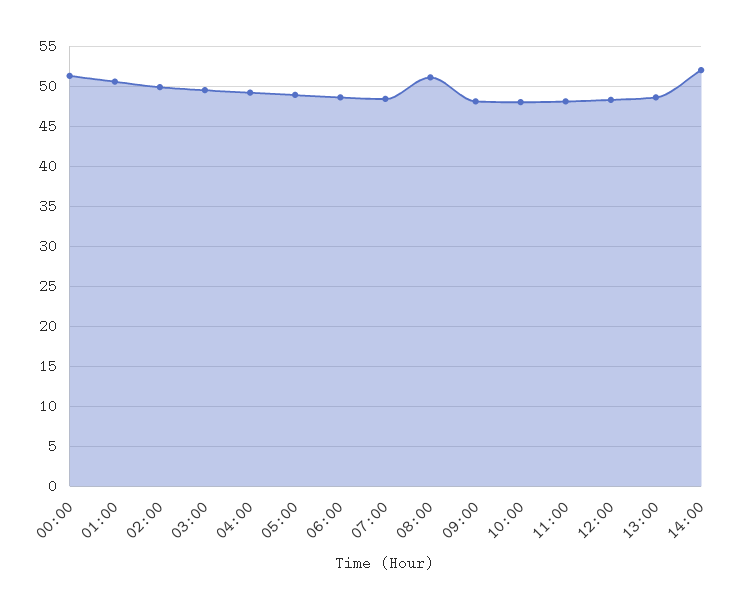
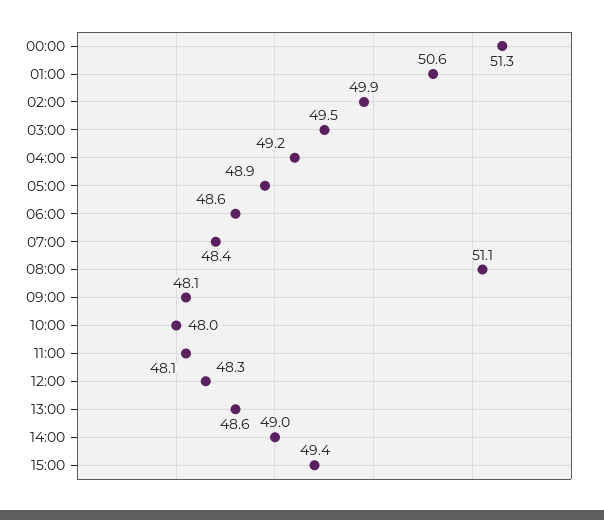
14:00: 52 -> 49
15:00: none -> 49.4

